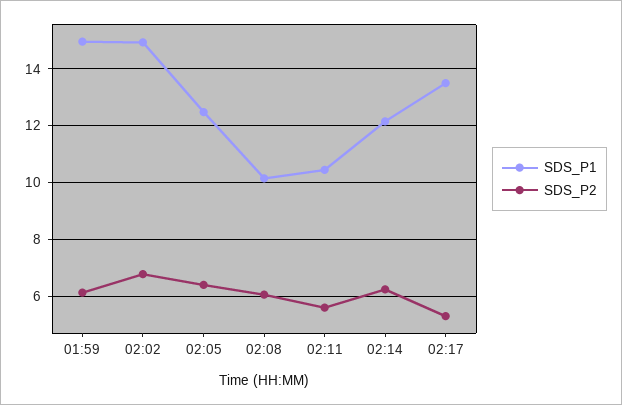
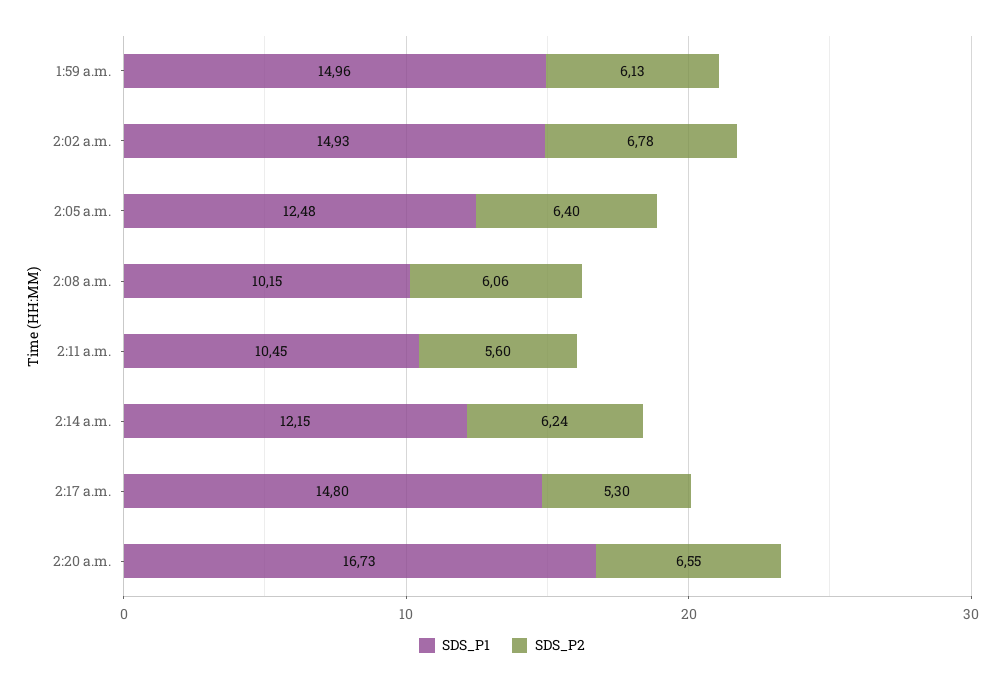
SDS_P1, 02:17: 13.5 -> 14.8
SDS_P1, 2:20 a.m.: none -> 16.73
SDS_P2, 2:20 a.m.: none -> 6.55

